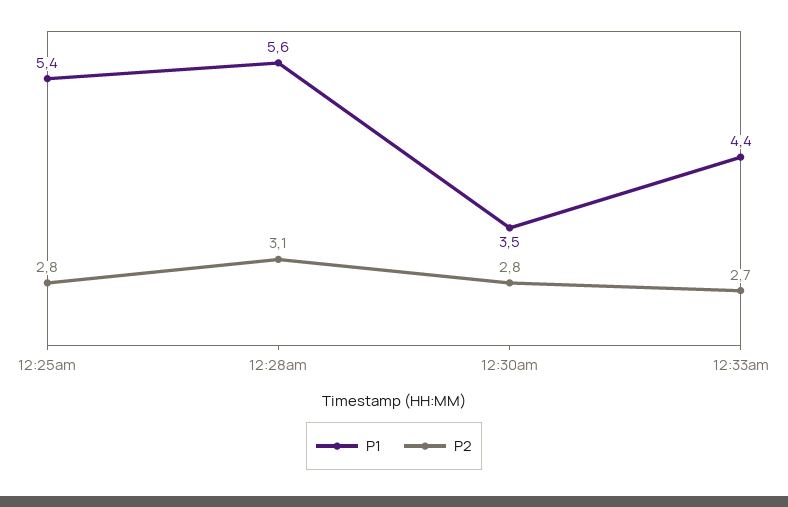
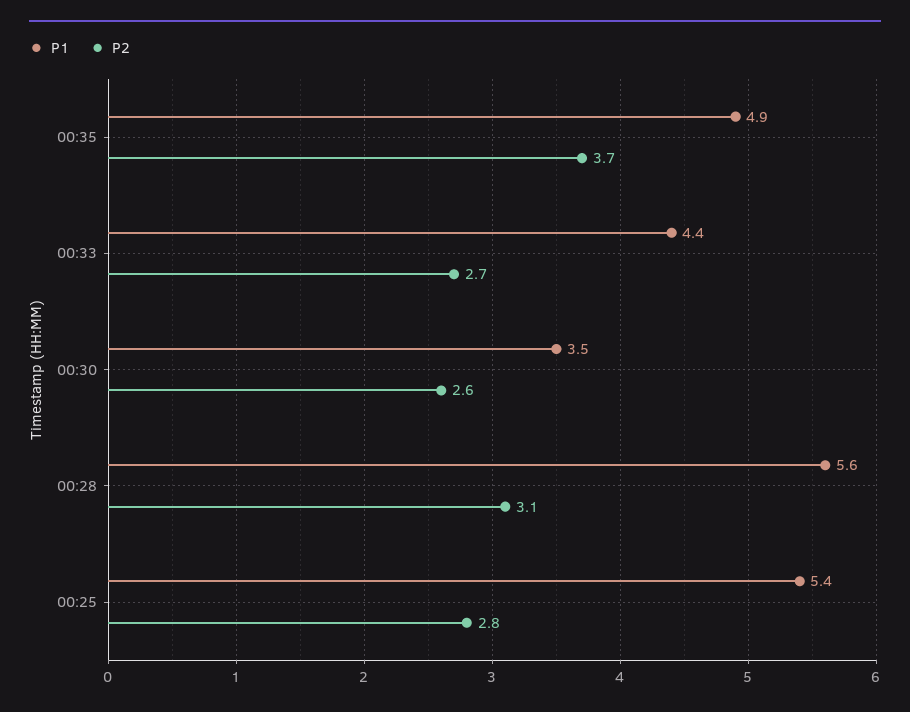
P2, 12:30am: 2.8 -> 2.6
P1, 00:35: none -> 4.9
P2, 00:35: none -> 3.7

